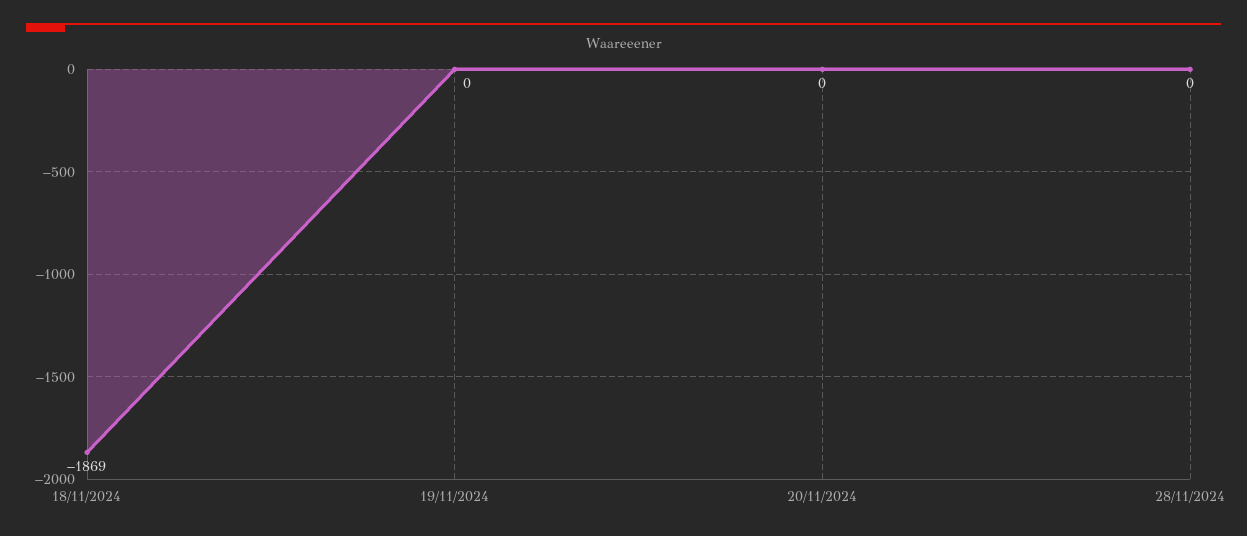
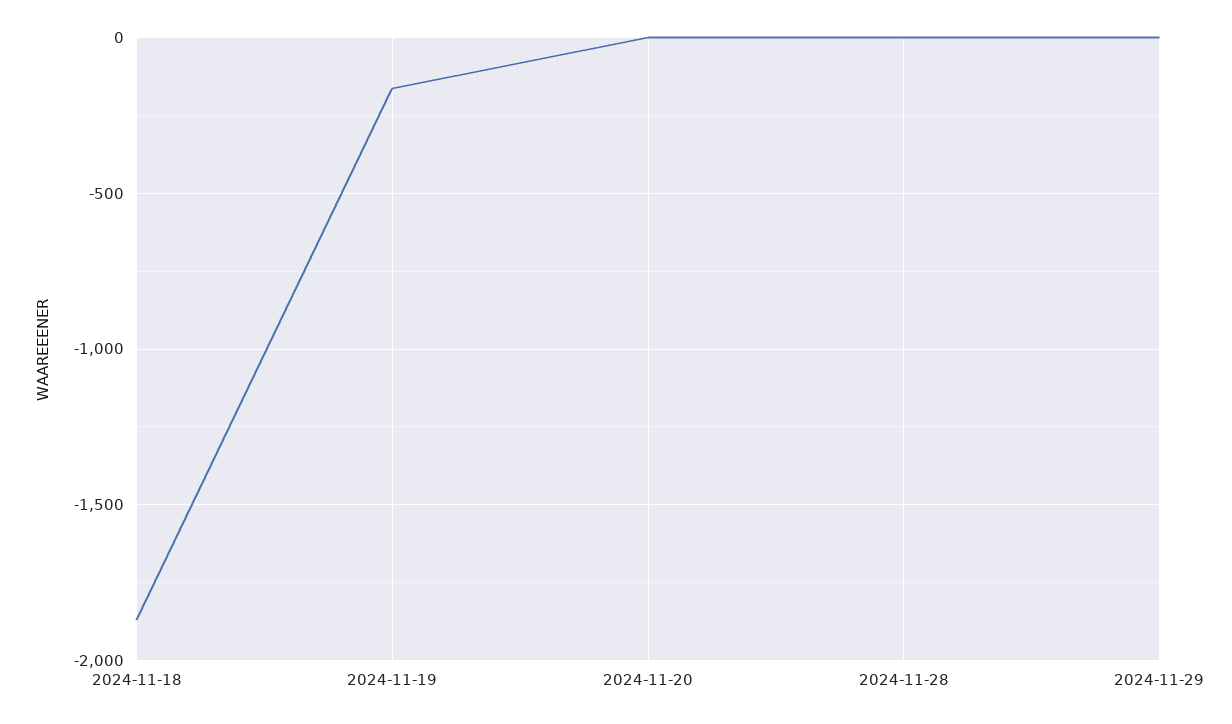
19/11/2024: 0 -> -150
2024-11-29: none -> 0

